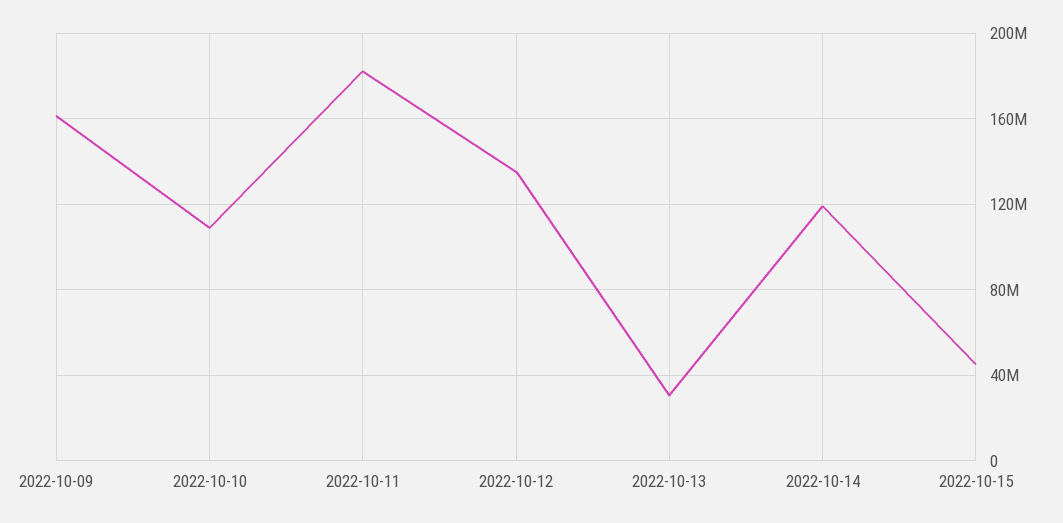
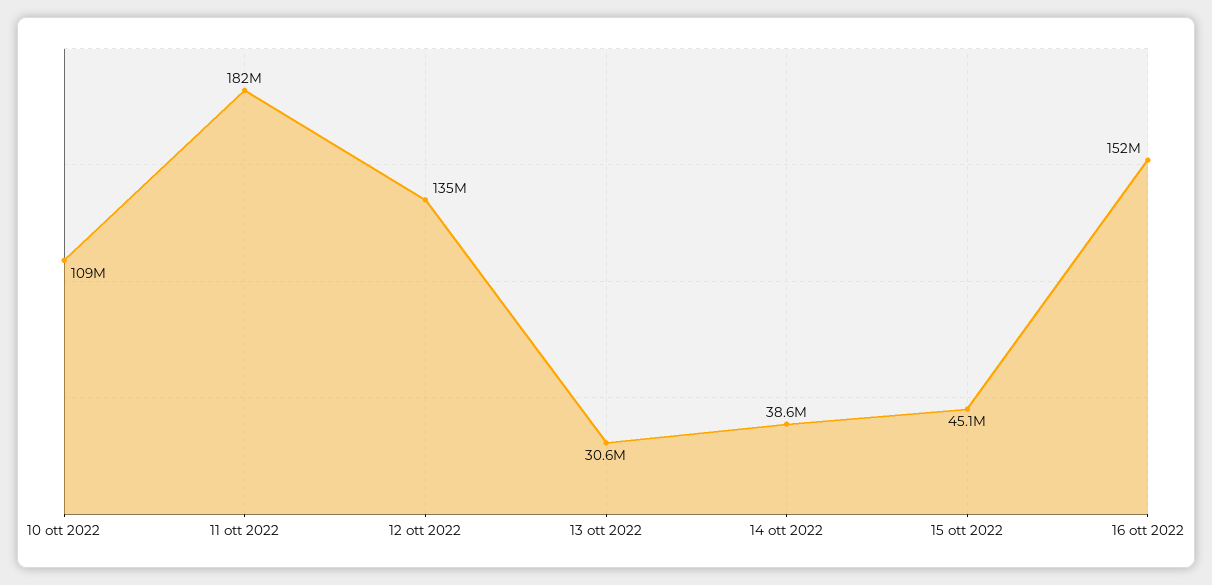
2022-10-09: 160000000 -> none
2022-10-14: 120000000 -> 38600000
16 ott 2022: none -> 152000000

